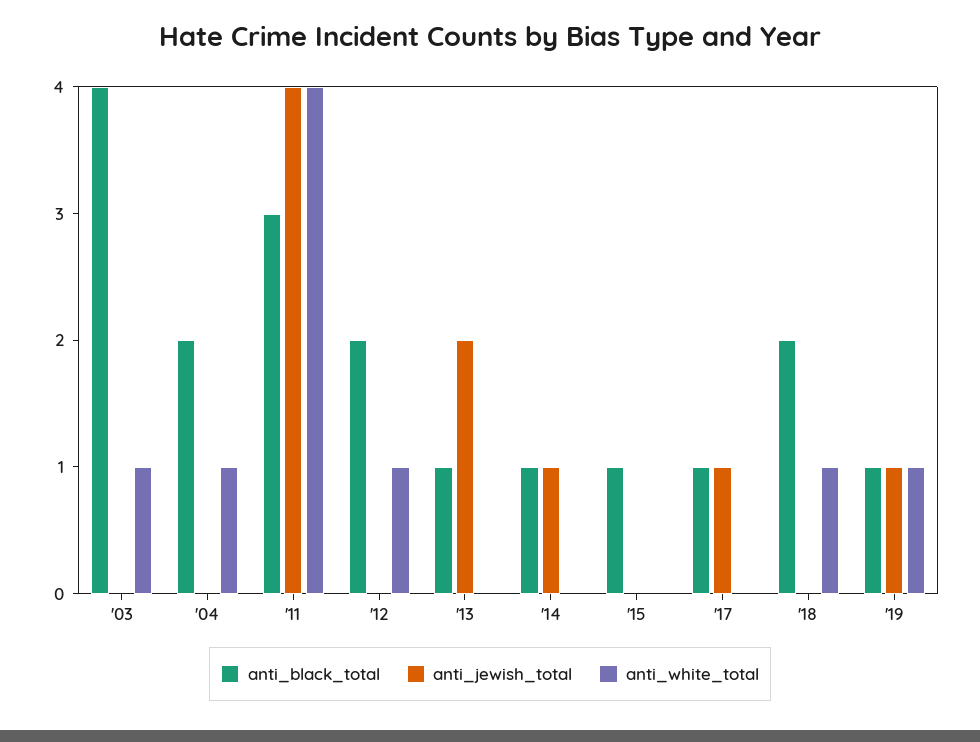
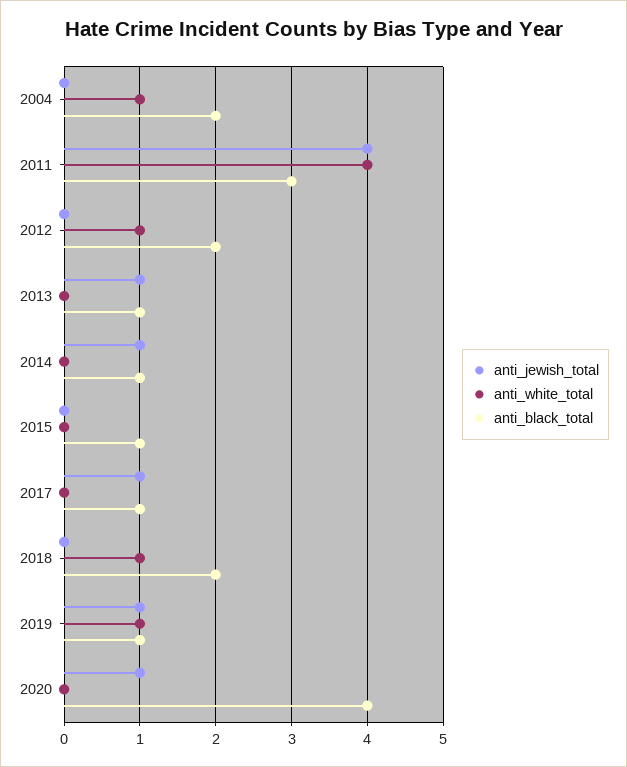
anti_black_total, '03: 4 -> none
anti_jewish_total, '03: 0 -> none
anti_white_total, '03: 1 -> none
anti_jewish_total, '13: 2 -> 1
anti_jewish_total, 2020: none -> 1
anti_white_total, 2020: none -> 0
anti_black_total, 2020: none -> 4

